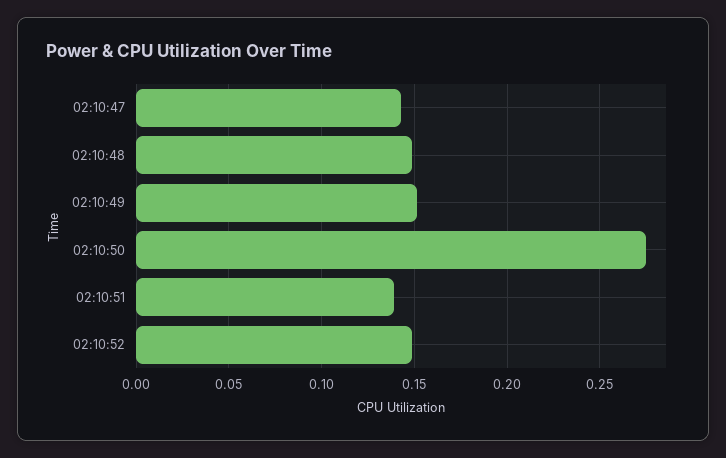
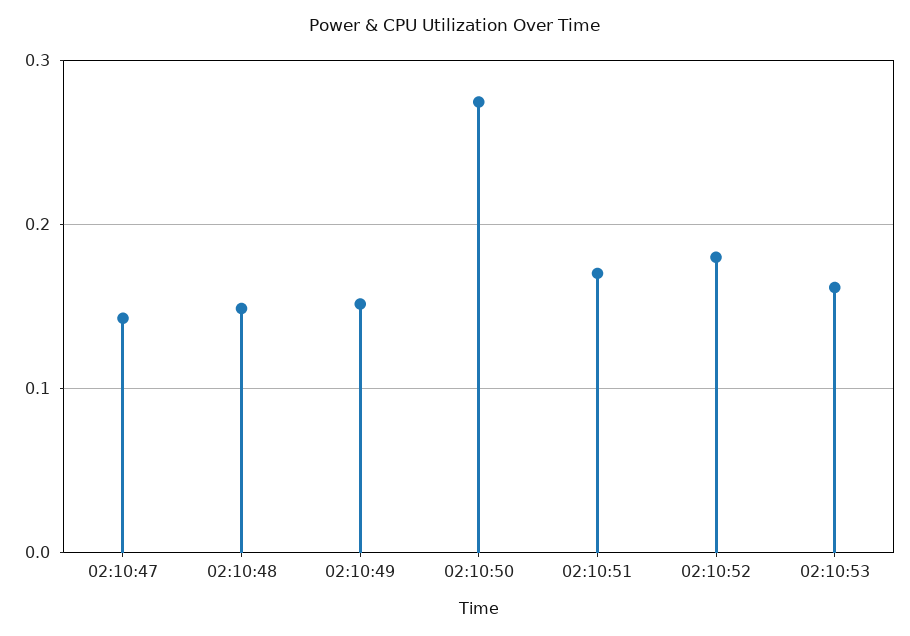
02:10:51: 0.14 -> 0.17
02:10:52: 0.15 -> 0.18
02:10:53: none -> 0.16

